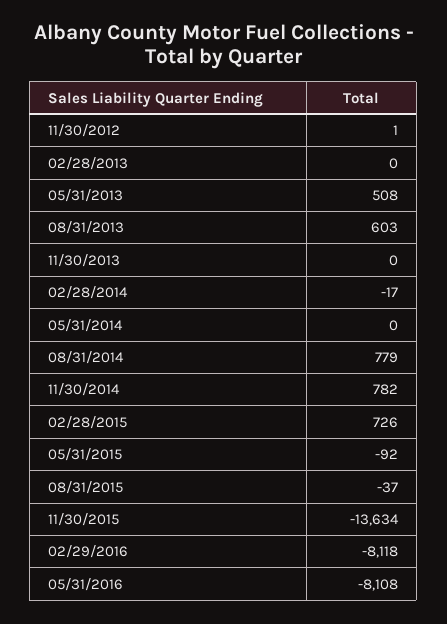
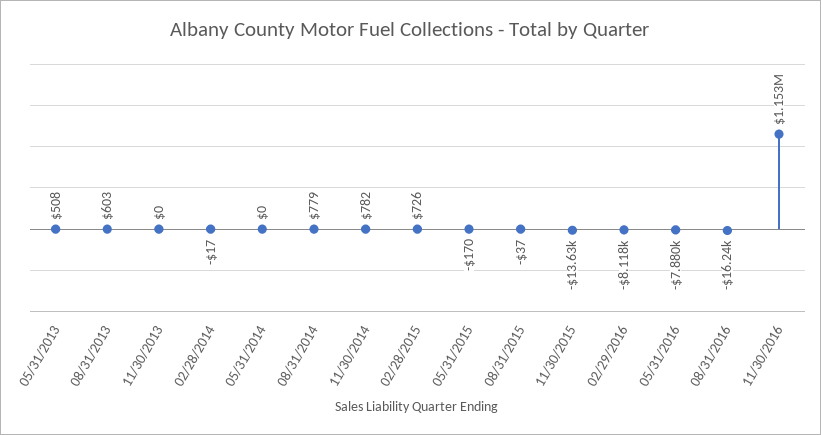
11/30/2012: 1 -> none
02/28/2013: 0 -> none
05/31/2015: -92 -> -170
05/31/2016: -8108 -> -7880
08/31/2016: none -> -16240
11/30/2016: none -> 1153000

